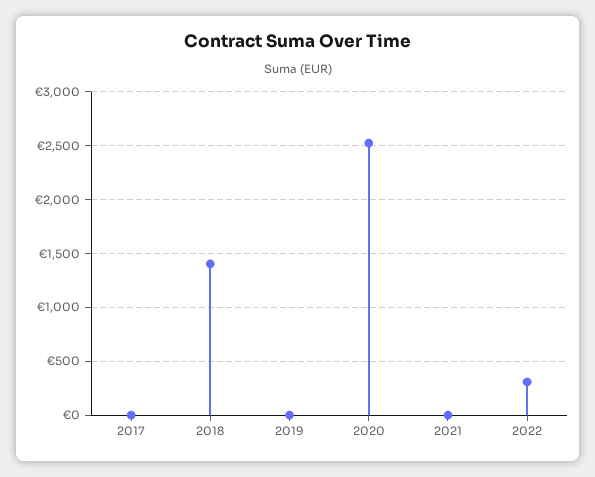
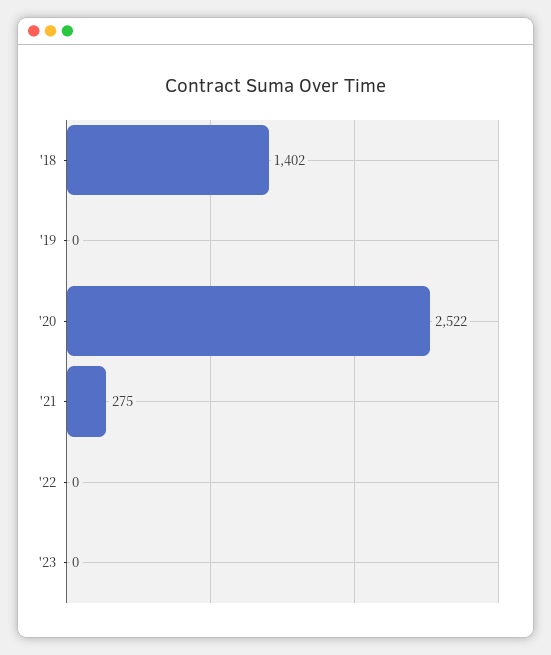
2017: 0 -> none
2021: 0 -> 275
2022: 300 -> 0
'23: none -> 0

